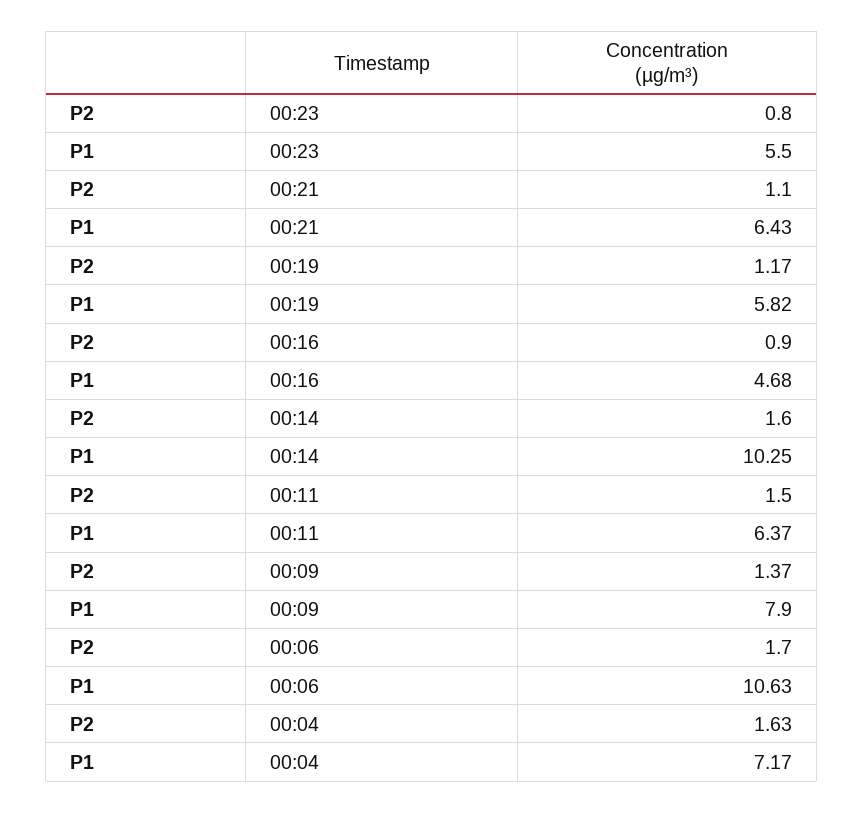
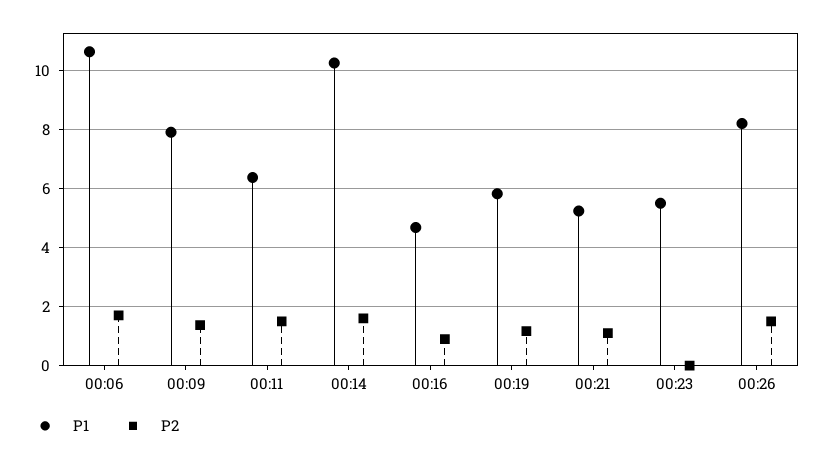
P2, 00:23: 0.8 -> 0
P1, 00:21: 6.43 -> 5.25
P2, 00:04: 1.63 -> none
P1, 00:04: 7.17 -> none
P1, 00:26: none -> 8.25
P2, 00:26: none -> 1.5

